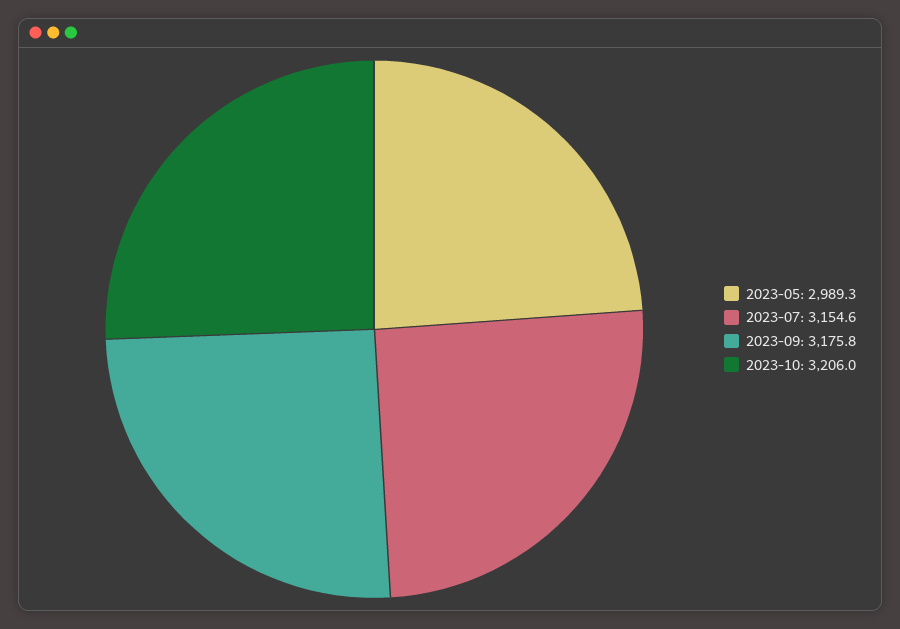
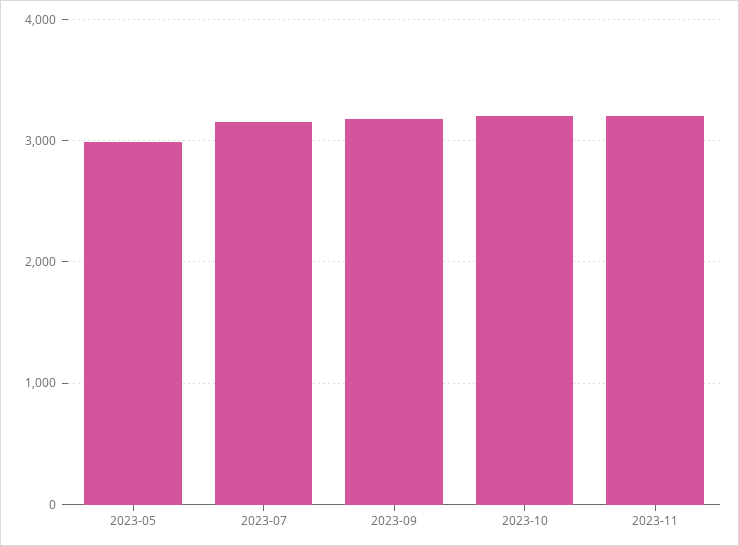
2023-11: none -> 3200

